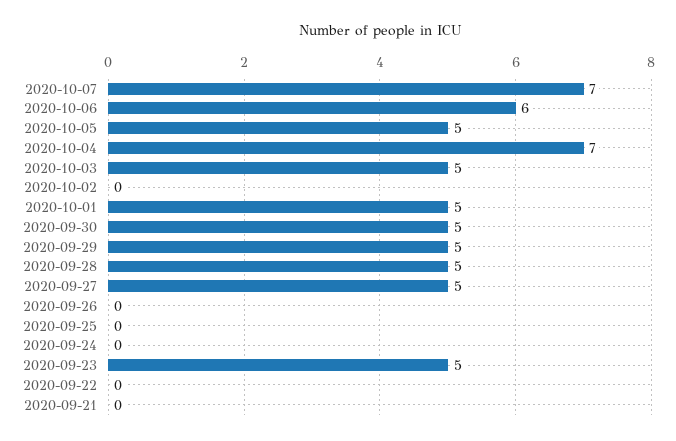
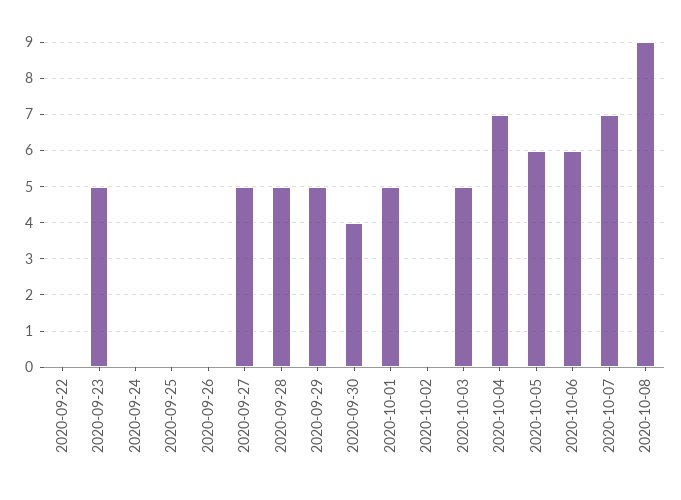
2020-10-05: 5 -> 6
2020-09-30: 5 -> 4
2020-09-21: 0 -> none
2020-10-08: none -> 9

